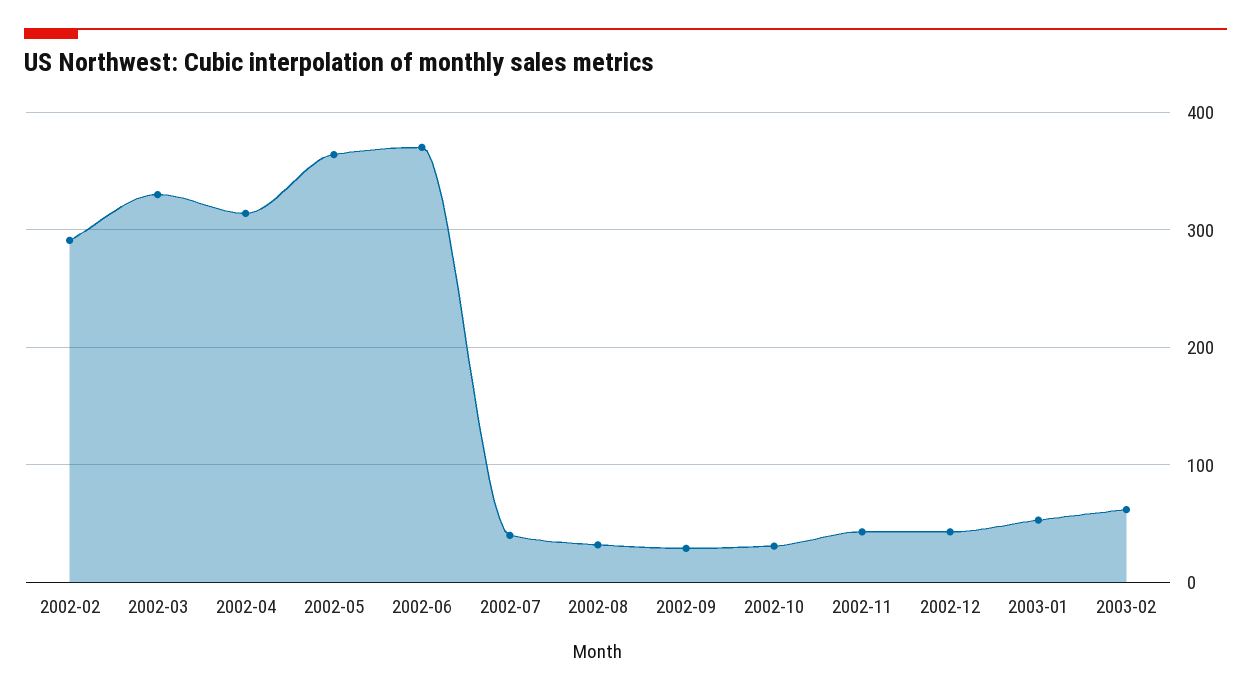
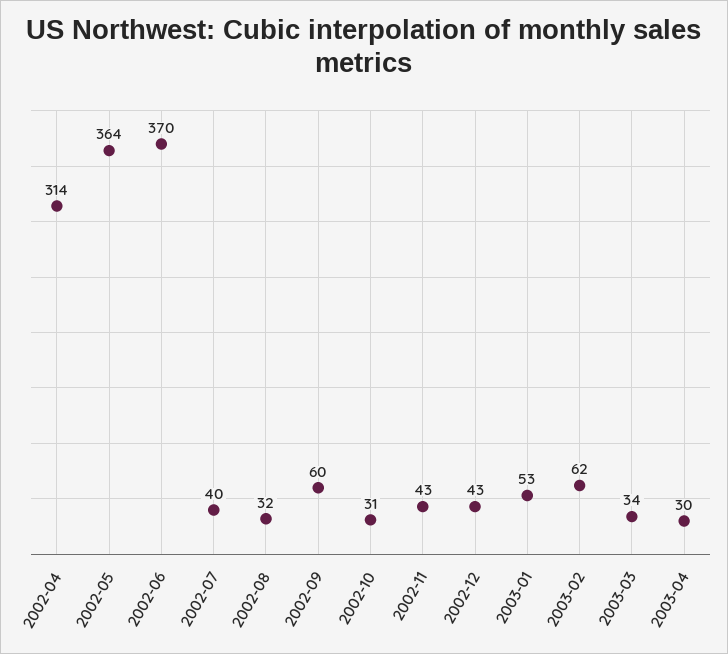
2002-02: 290 -> none
2002-03: 330 -> none
2002-09: 30 -> 60
2003-03: none -> 34
2003-04: none -> 30

